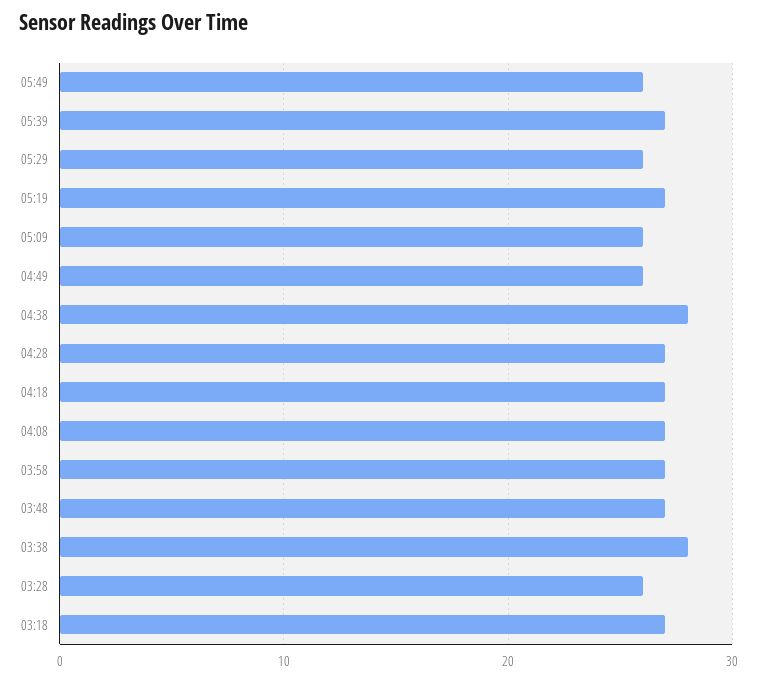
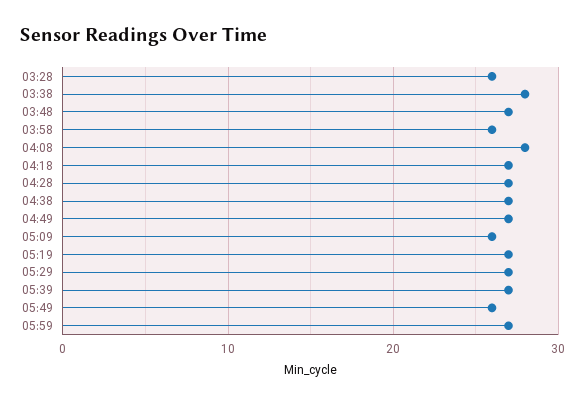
05:29: 26 -> 27
04:49: 26 -> 27
04:38: 28 -> 27
04:08: 27 -> 28
03:58: 27 -> 26
03:18: 27 -> none
05:59: none -> 27

